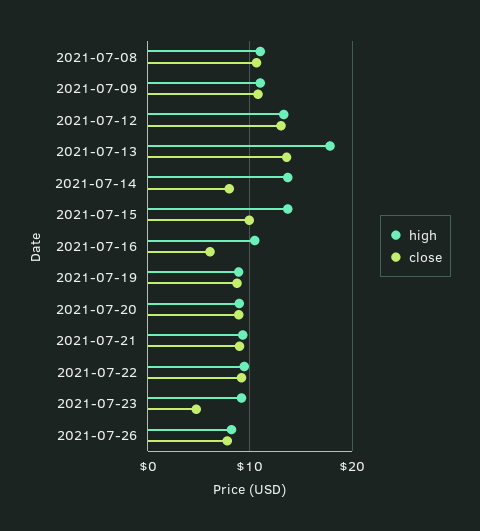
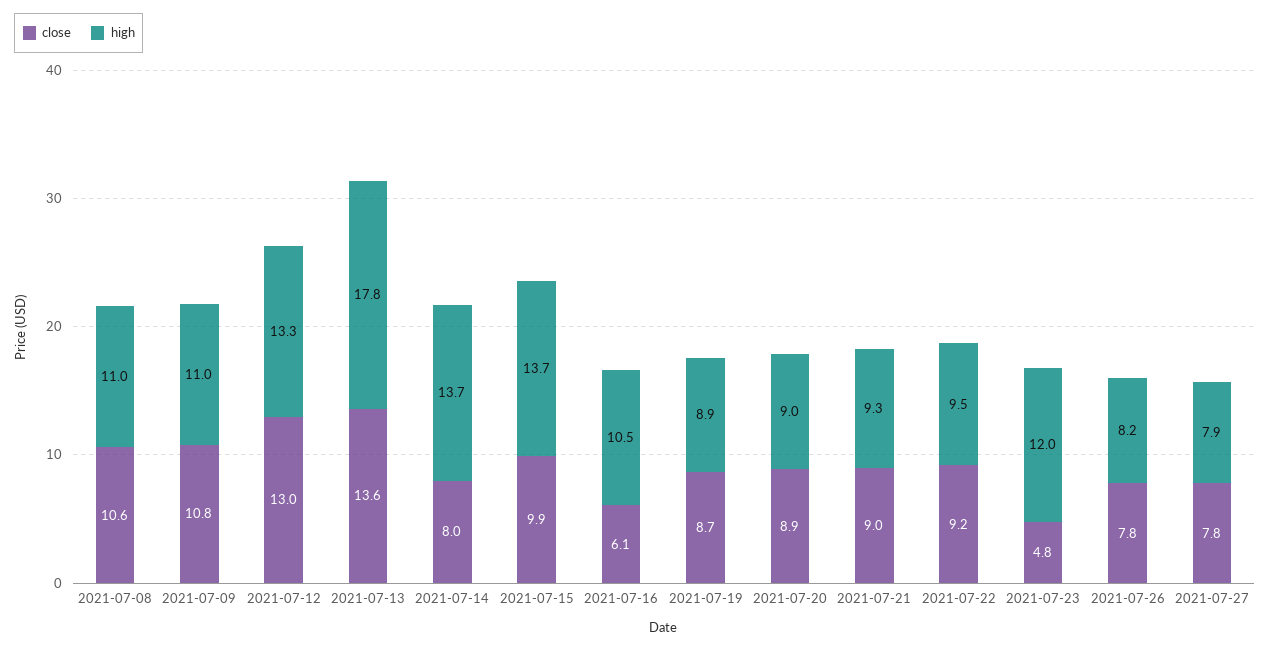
high, 2021-07-23: 9 -> 12
close, 2021-07-27: none -> 7.8
high, 2021-07-27: none -> 7.9

